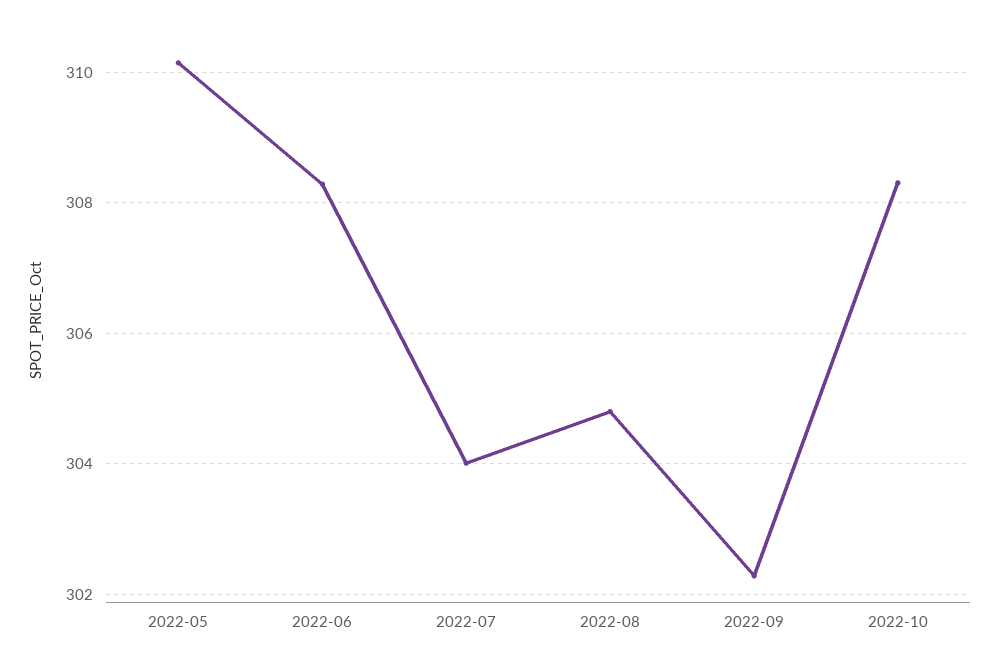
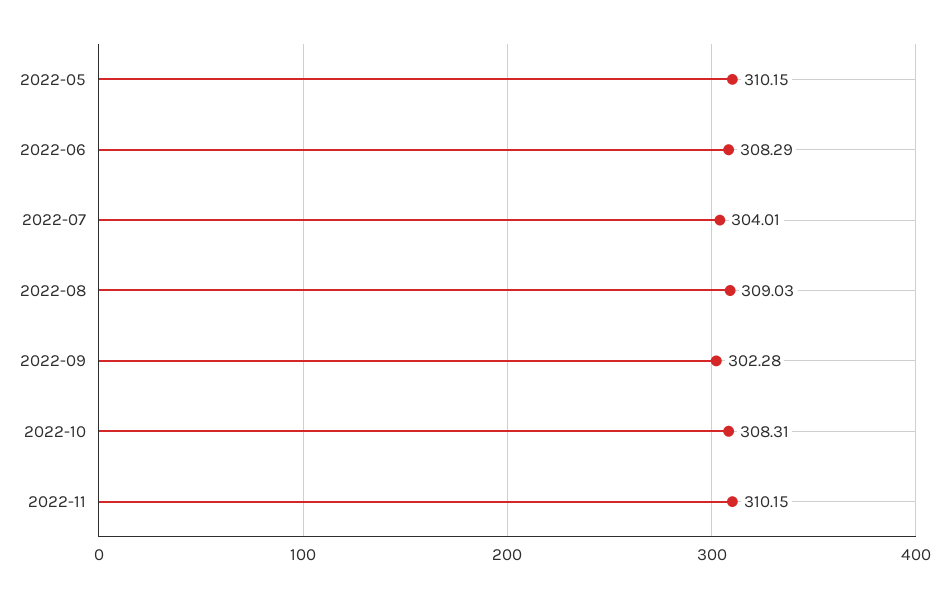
2022-08: 304.8 -> 309.03
2022-11: none -> 310.15

